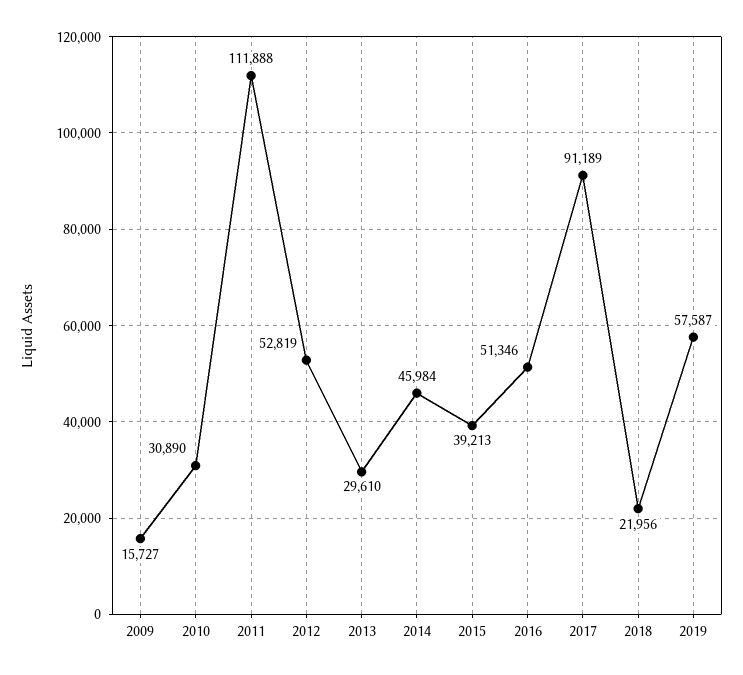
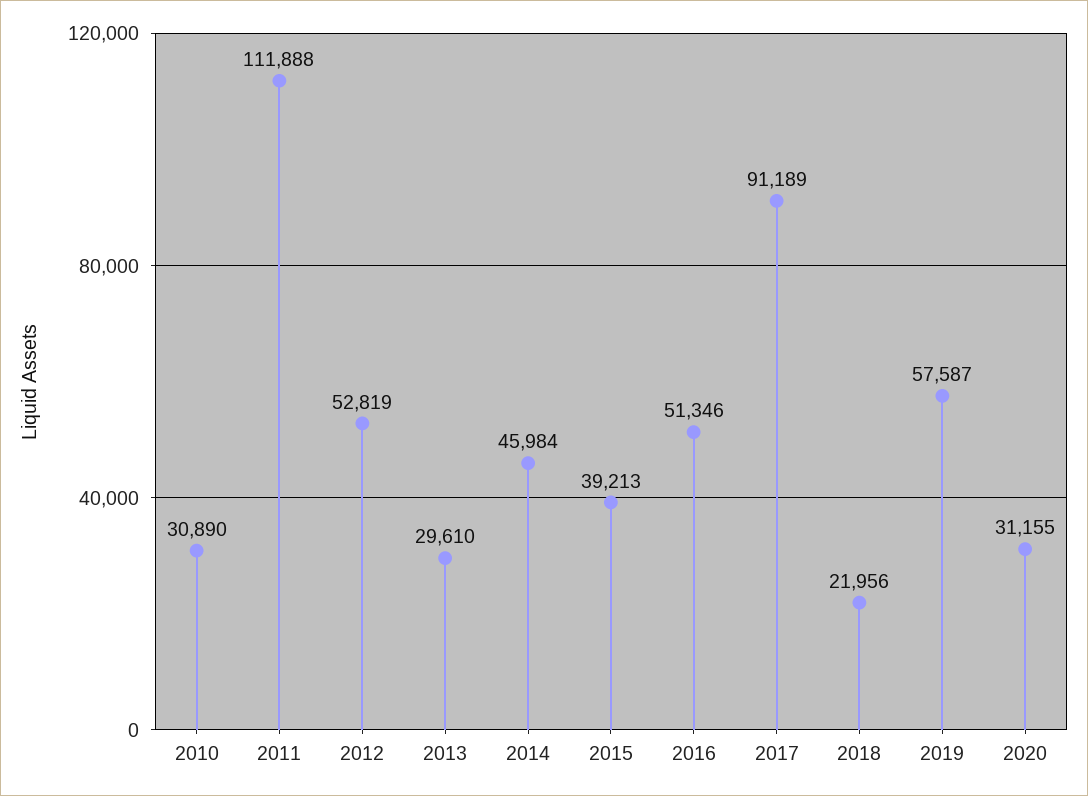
2009: 15727 -> none
2020: none -> 31155

